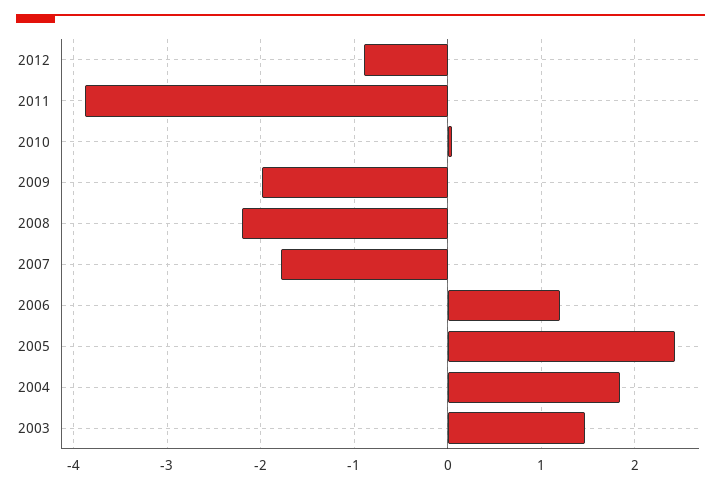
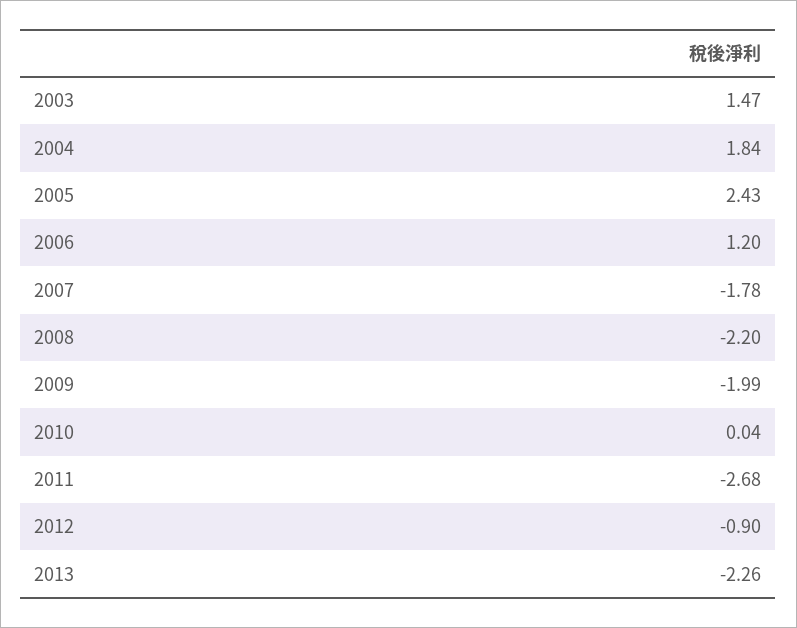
2011: -3.9 -> -2.68
2013: none -> -2.26

